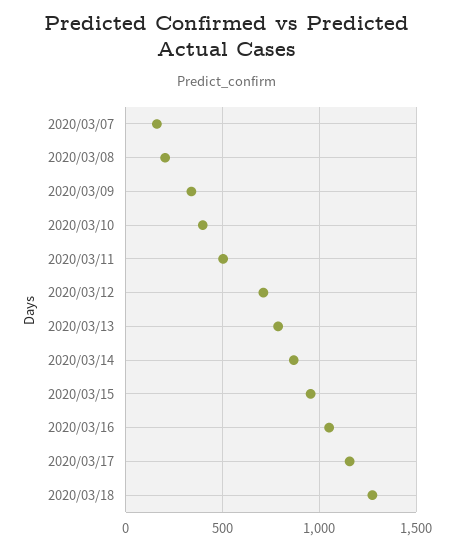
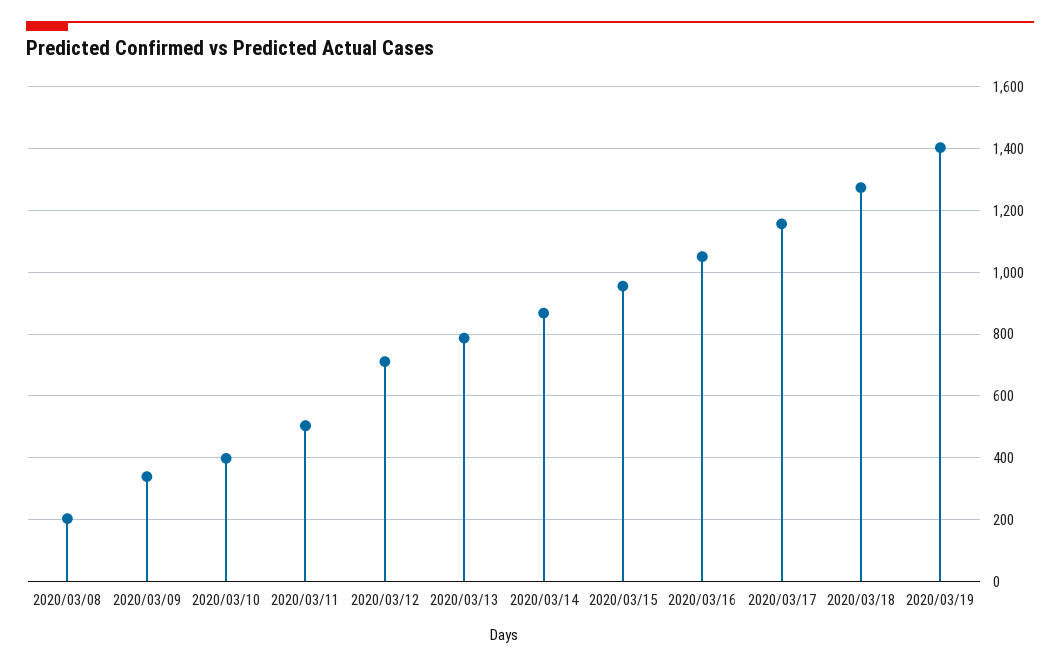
2020/03/07: 150 -> none
2020/03/19: none -> 1400

